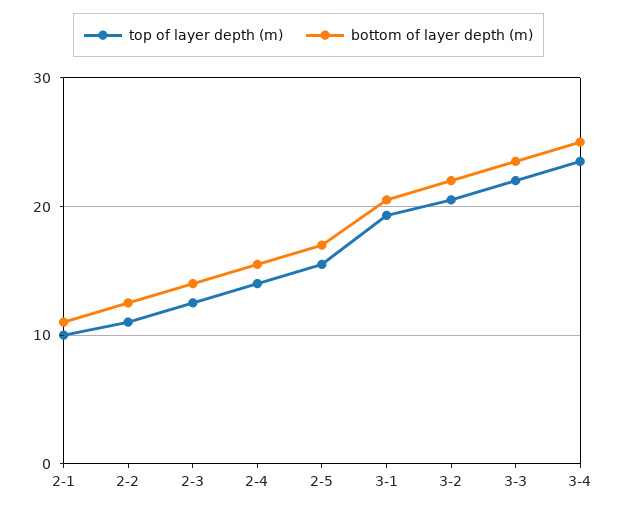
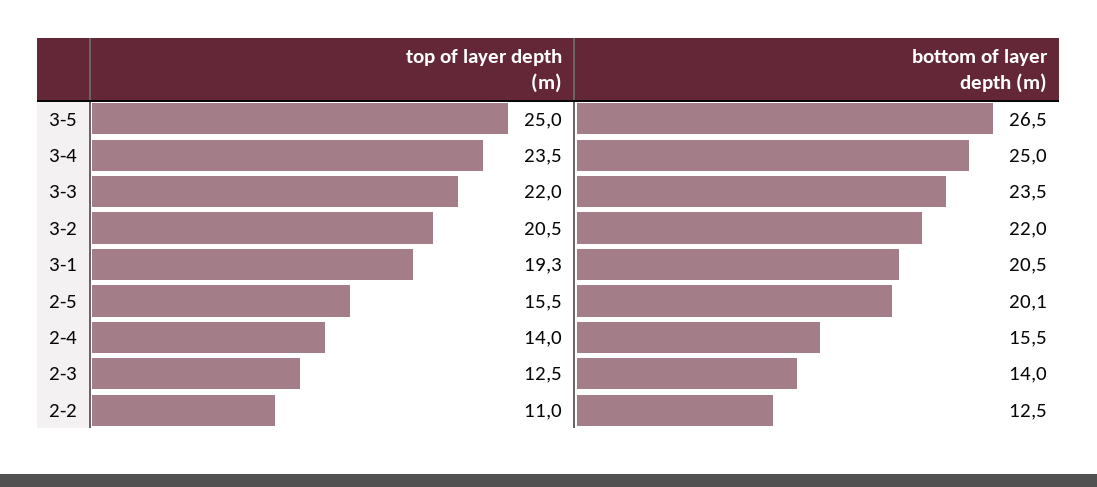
top of layer depth (m), 2-1: 10 -> none
bottom of layer depth (m), 2-1: 11 -> none
bottom of layer depth (m), 2-5: 17 -> 20.1
top of layer depth (m), 3-5: none -> 25
bottom of layer depth (m), 3-5: none -> 26.5

